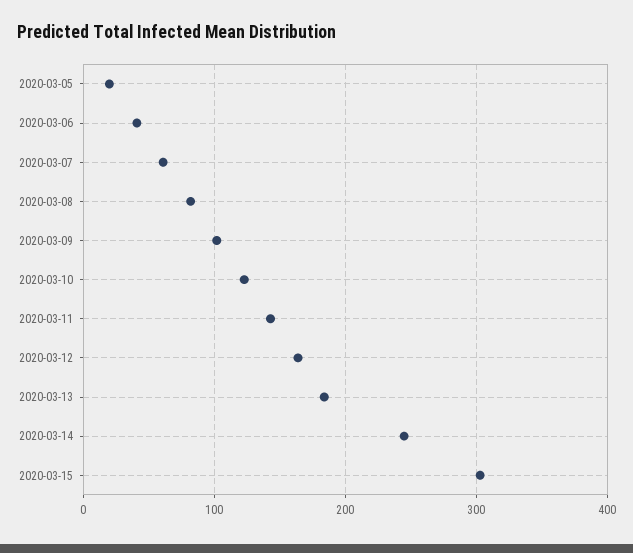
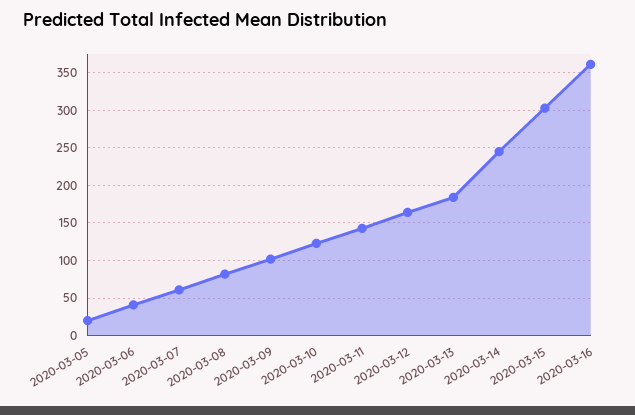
2020-03-16: none -> 360

